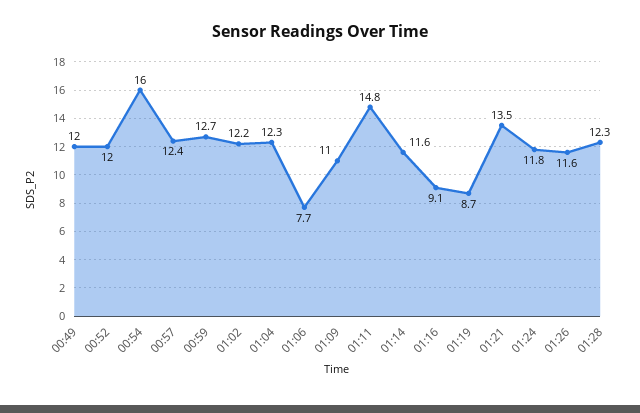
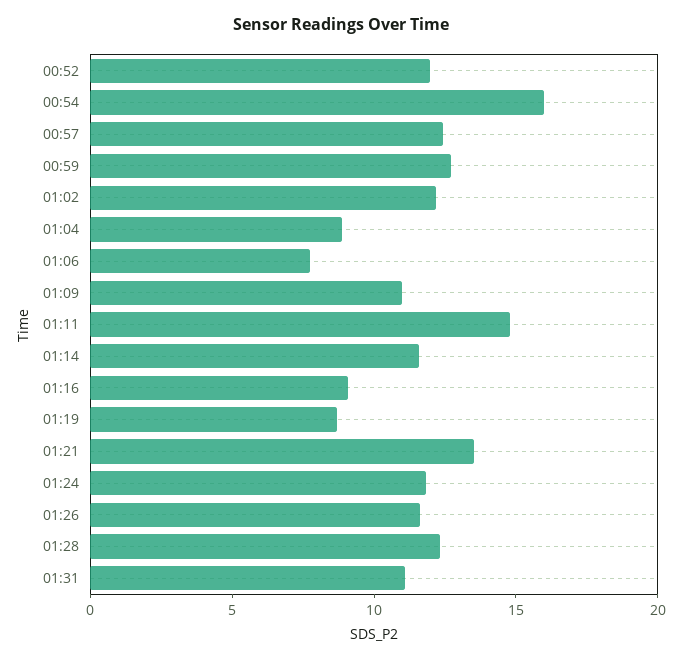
00:49: 12 -> none
01:04: 12.3 -> 9
01:31: none -> 11

